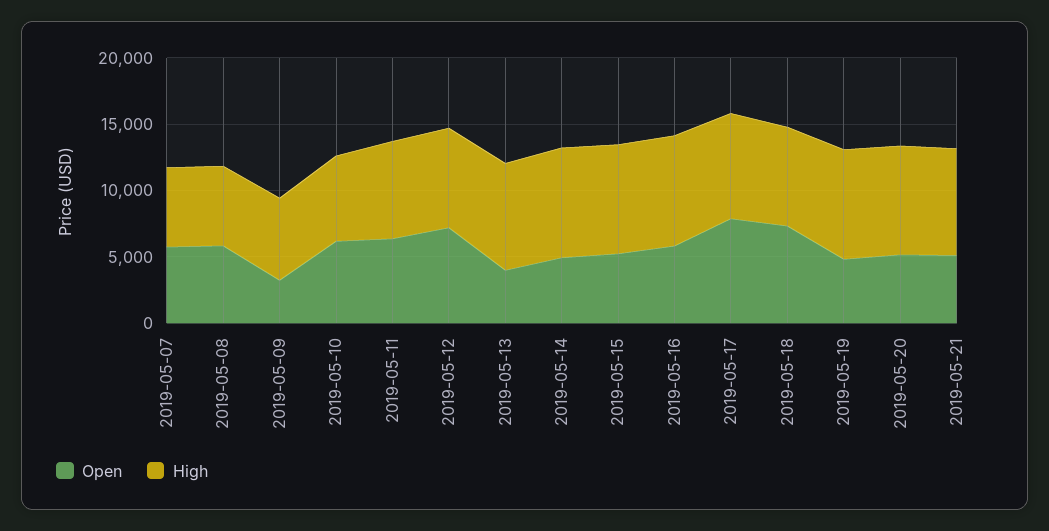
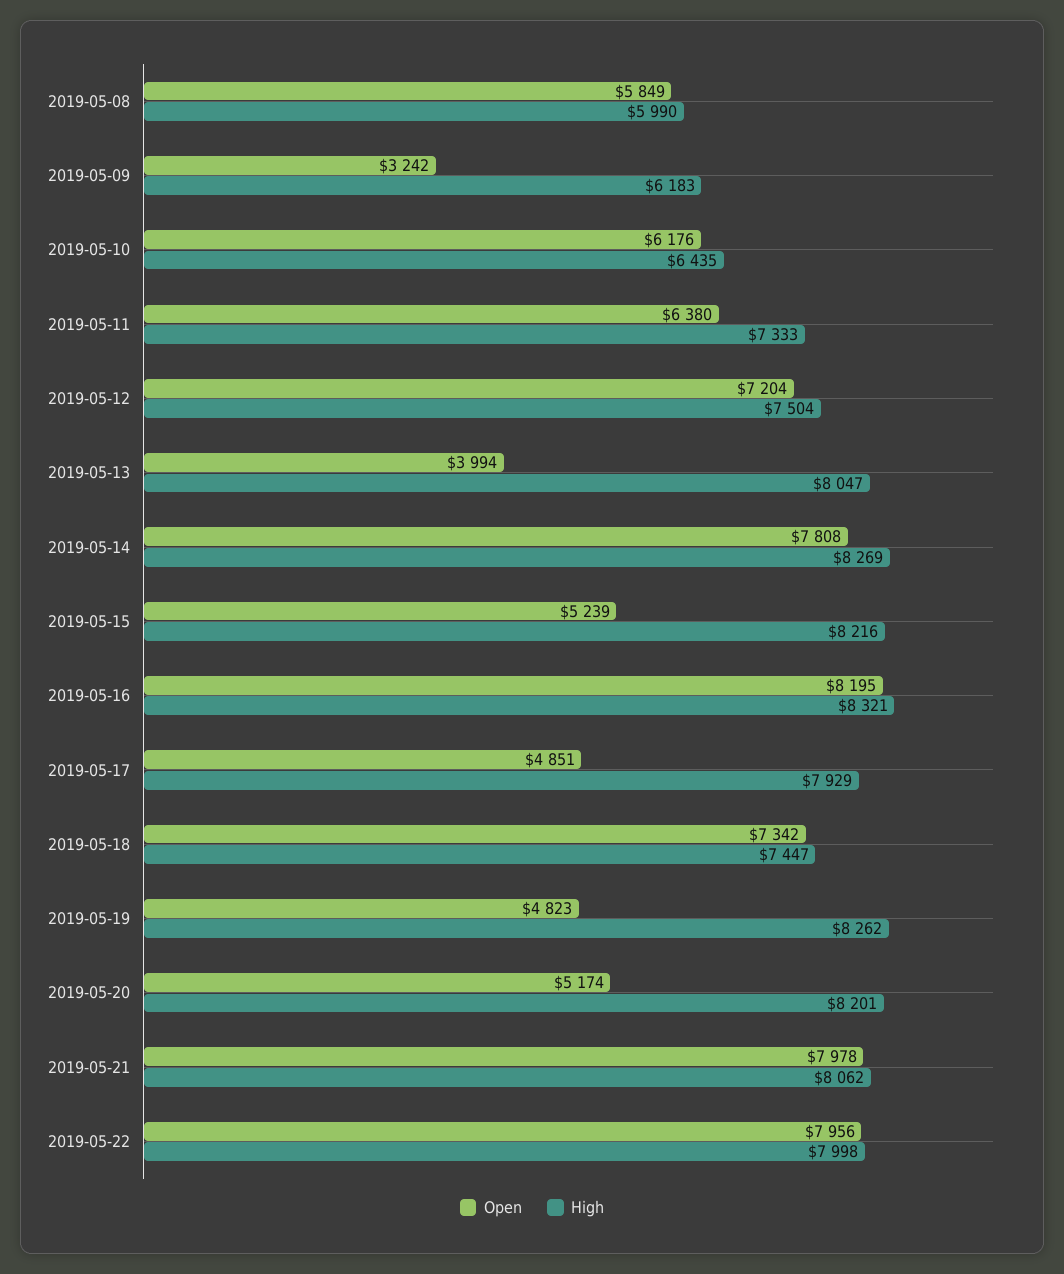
Open, 2019-05-07: 6000 -> none
High, 2019-05-07: 6000 -> none
Open, 2019-05-14: 5000 -> 7808
Open, 2019-05-16: 6000 -> 8195
Open, 2019-05-17: 8000 -> 4851
Open, 2019-05-21: 5000 -> 7978
Open, 2019-05-22: none -> 7956
High, 2019-05-22: none -> 7998

